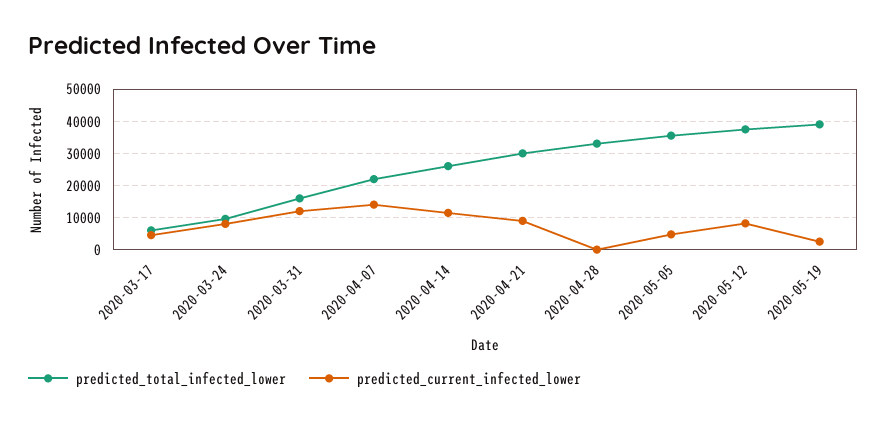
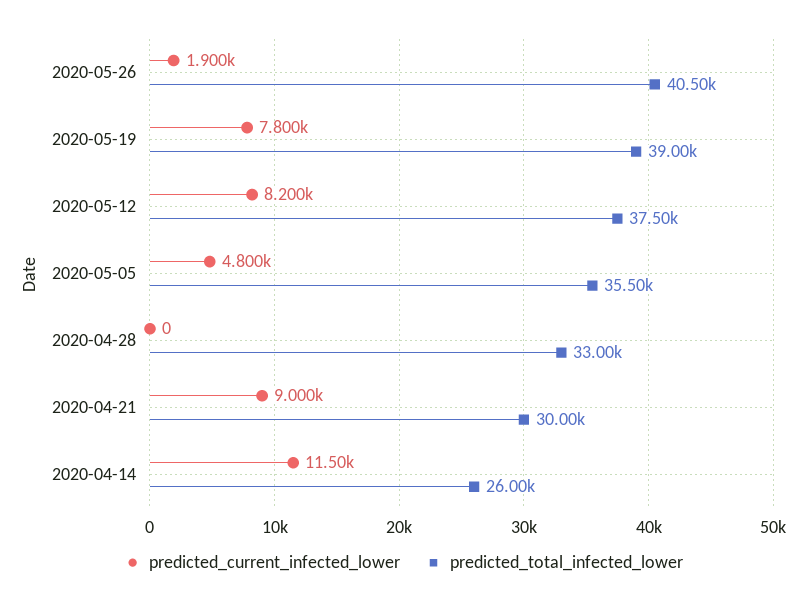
predicted_total_infected_lower, 2020-03-17: 6000 -> none
predicted_current_infected_lower, 2020-03-17: 4000 -> none
predicted_total_infected_lower, 2020-03-24: 10000 -> none
predicted_current_infected_lower, 2020-03-24: 8000 -> none
predicted_total_infected_lower, 2020-03-31: 16000 -> none
predicted_current_infected_lower, 2020-03-31: 12000 -> none
predicted_total_infected_lower, 2020-04-07: 22000 -> none
predicted_current_infected_lower, 2020-04-07: 14000 -> none
predicted_current_infected_lower, 2020-05-19: 2000 -> 7800
predicted_current_infected_lower, 2020-05-26: none -> 1900
predicted_total_infected_lower, 2020-05-26: none -> 40500

